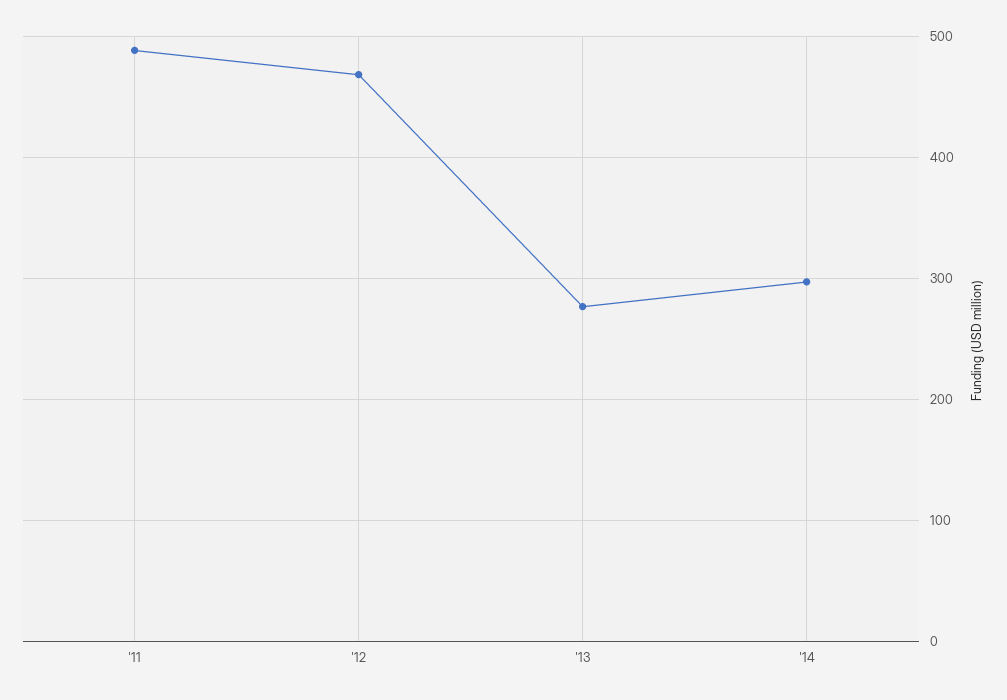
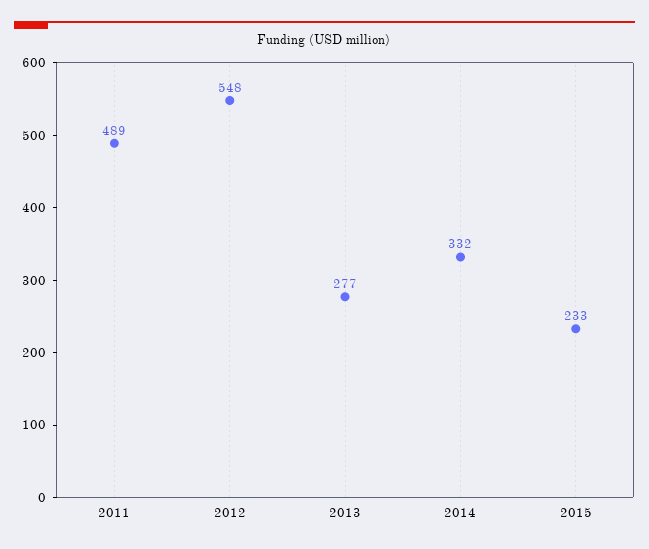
'12: 470 -> 548
'14: 300 -> 332
2015: none -> 233

